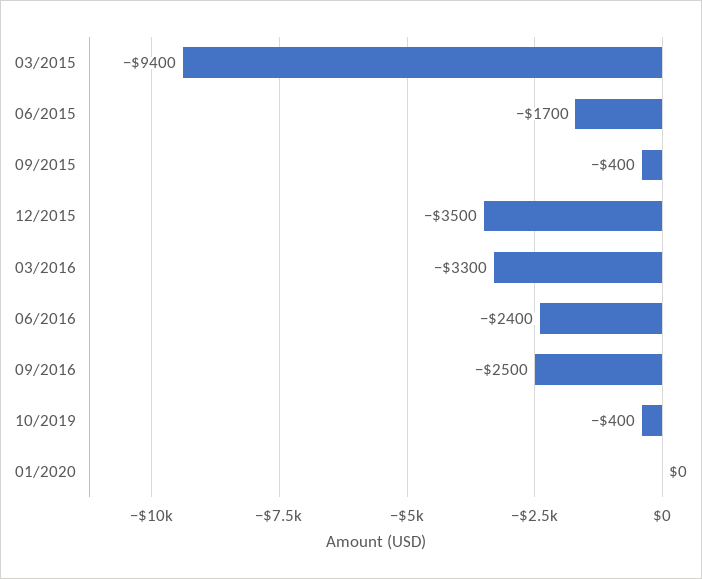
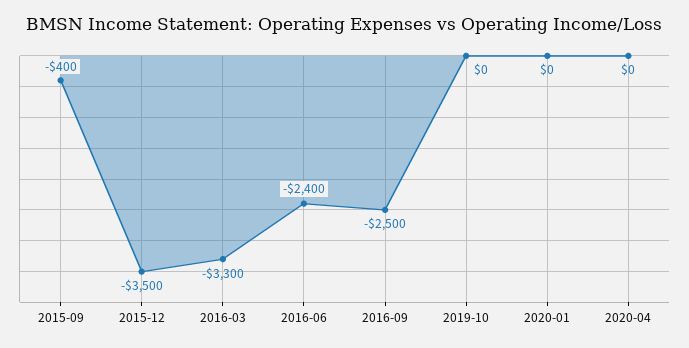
03/2015: -9400 -> none
06/2015: -1700 -> none
10/2019: -400 -> 0
2020-04: none -> 0

